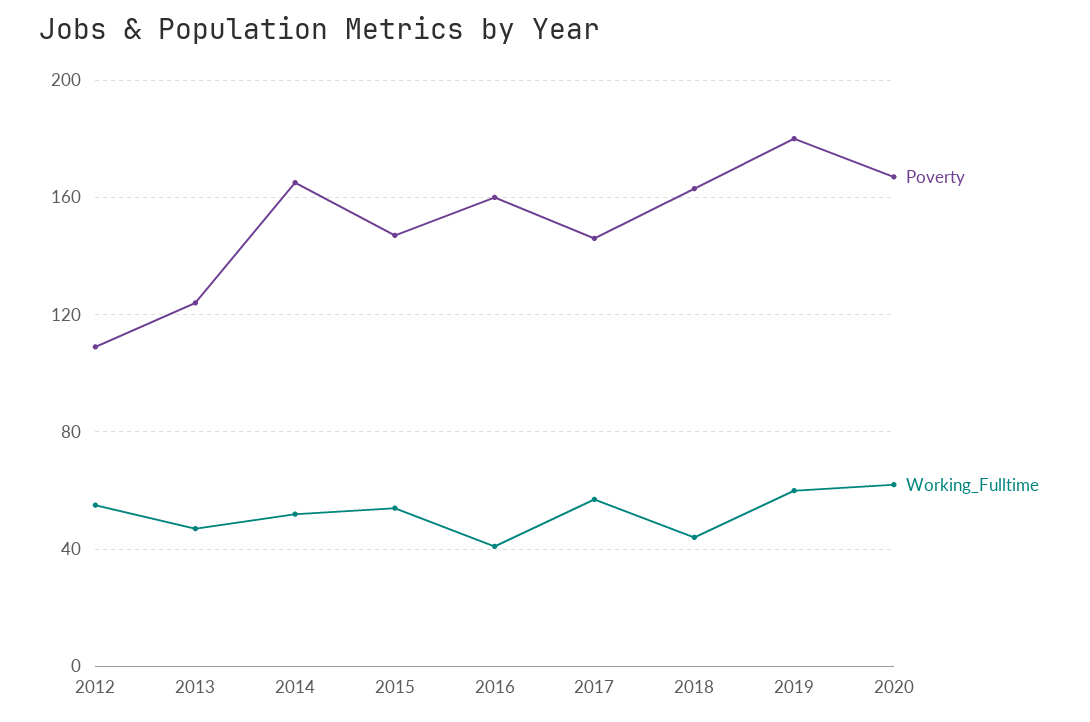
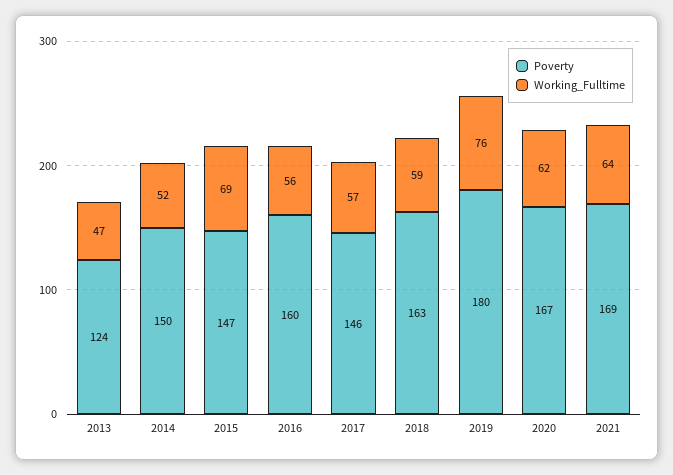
Poverty, 2012: 110 -> none
Working_Fulltime, 2012: 55 -> none
Poverty, 2014: 165 -> 150
Working_Fulltime, 2015: 55 -> 69
Working_Fulltime, 2016: 40 -> 56
Working_Fulltime, 2018: 45 -> 59
Working_Fulltime, 2019: 60 -> 76
Poverty, 2021: none -> 169
Working_Fulltime, 2021: none -> 64

